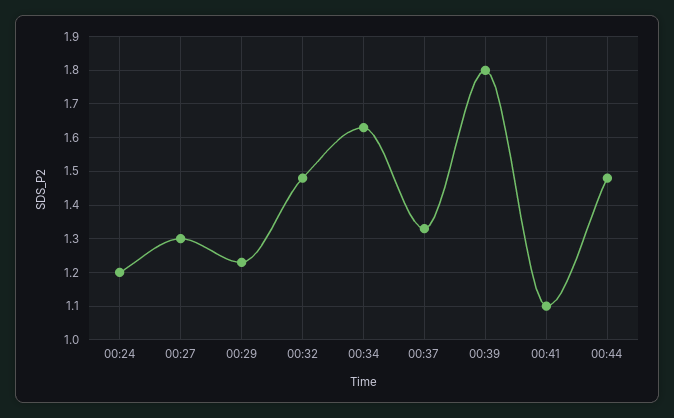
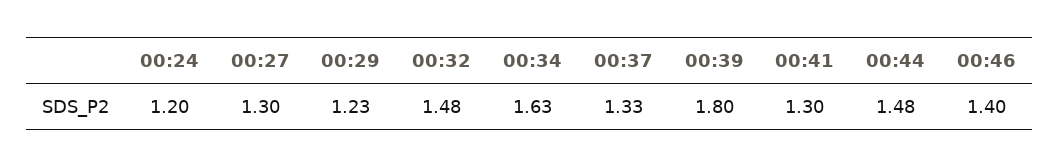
00:41: 1.1 -> 1.3
00:46: none -> 1.4

